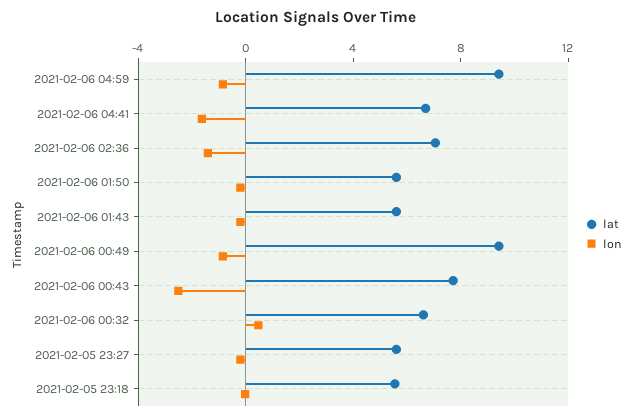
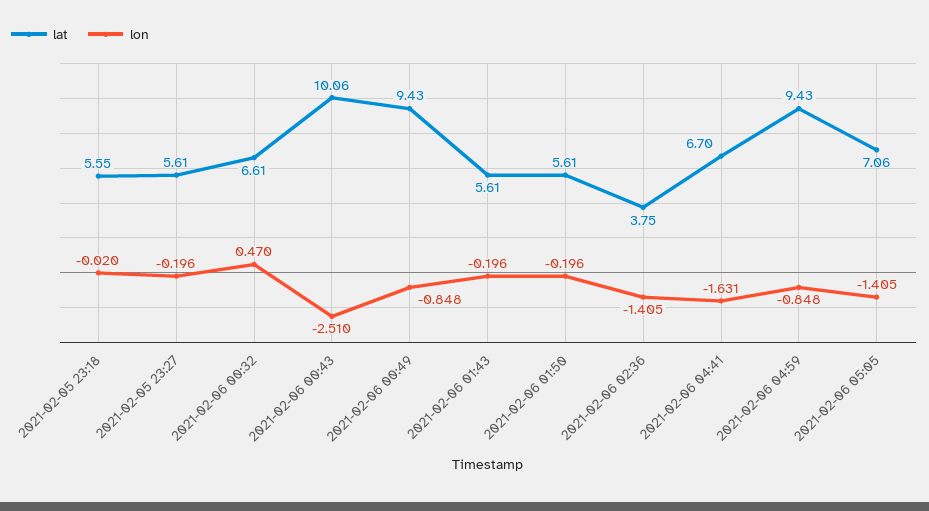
lat, 2021-02-06 02:36: 7 -> 3.75
lat, 2021-02-06 00:43: 8 -> 10.06
lat, 2021-02-06 05:05: none -> 7.06
lon, 2021-02-06 05:05: none -> -1.405

